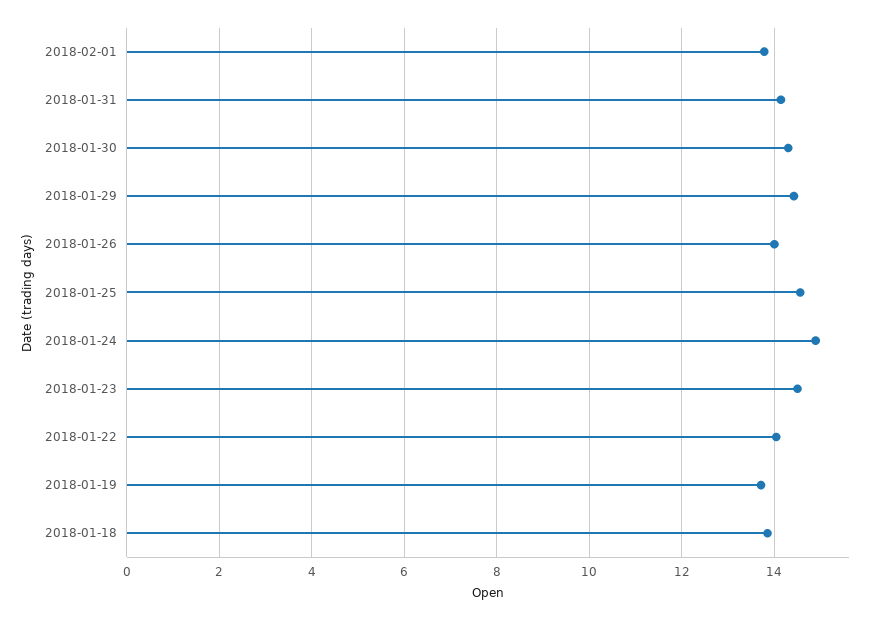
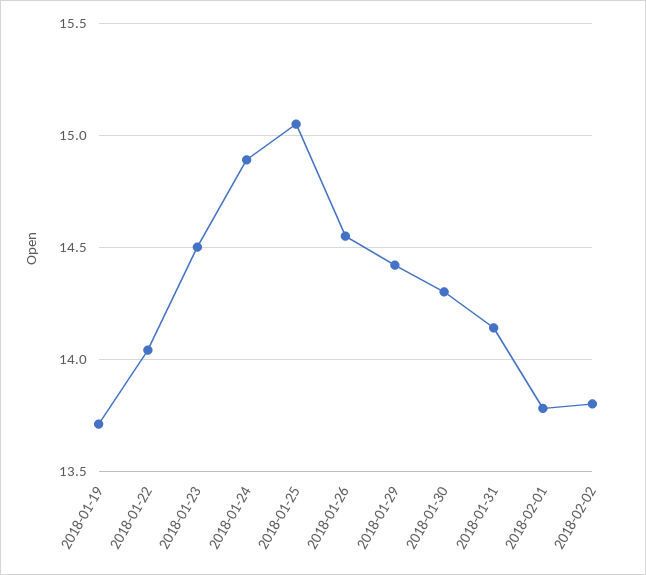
2018-01-26: 14 -> 14.55
2018-01-25: 14.6 -> 15.05
2018-01-18: 13.8 -> none
2018-02-02: none -> 13.8

